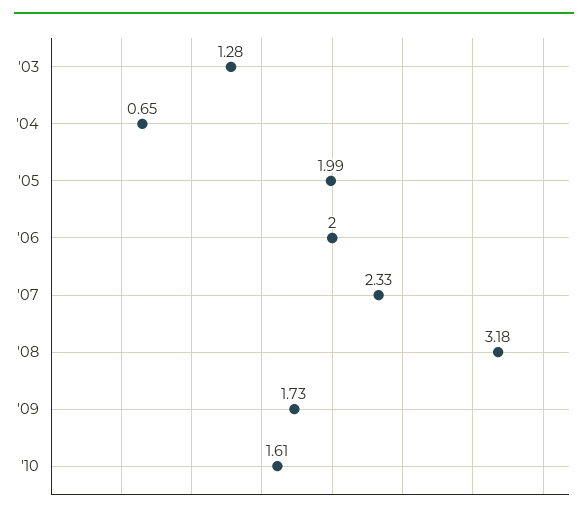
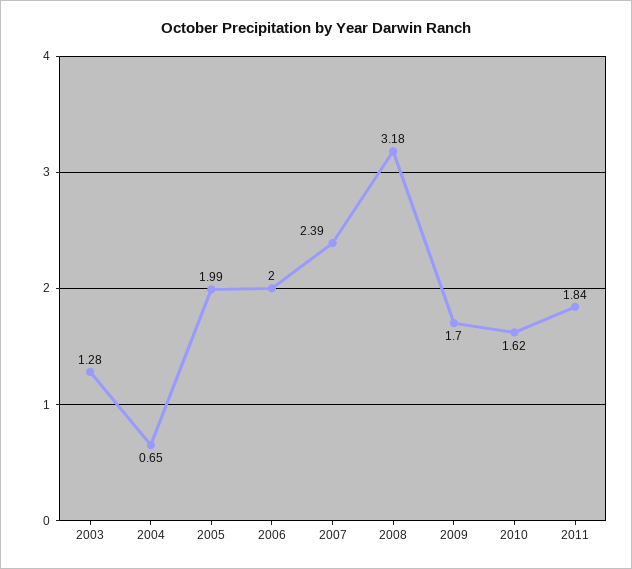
'07: 2.33 -> 2.39
'09: 1.73 -> 1.7
'10: 1.61 -> 1.62
2011: none -> 1.84

